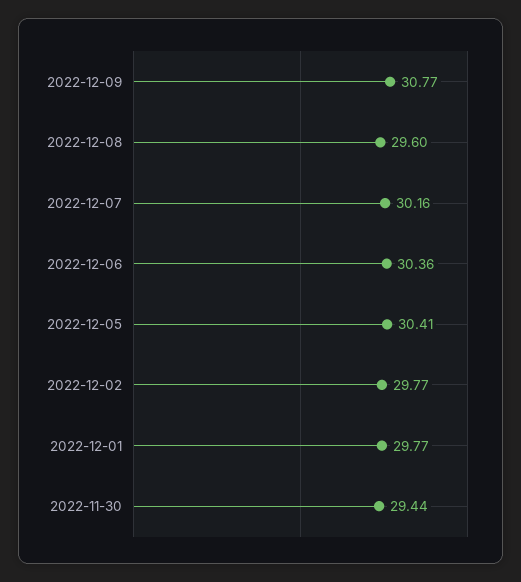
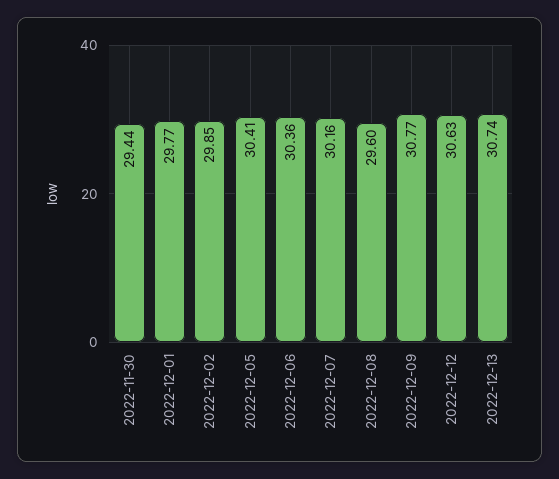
2022-12-02: 29.77 -> 29.85
2022-12-12: none -> 30.63
2022-12-13: none -> 30.74

